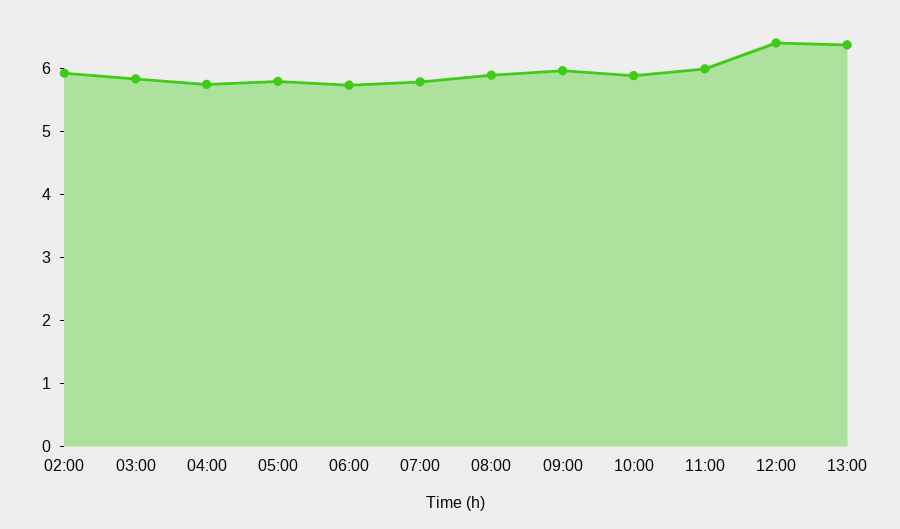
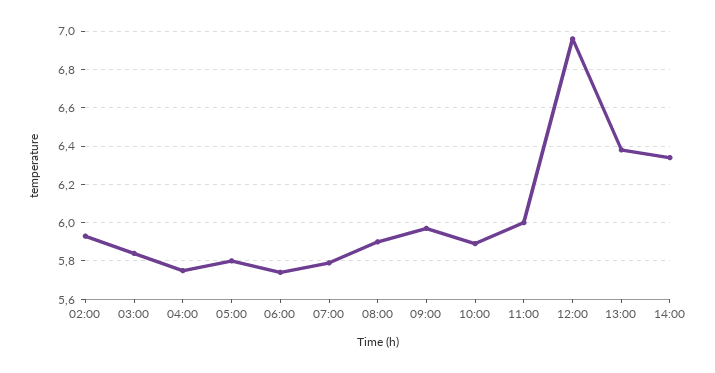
12:00: 6.4 -> 6.95
14:00: none -> 6.35

